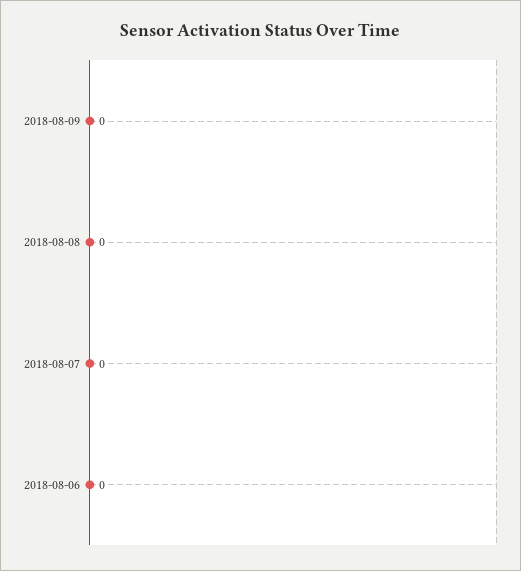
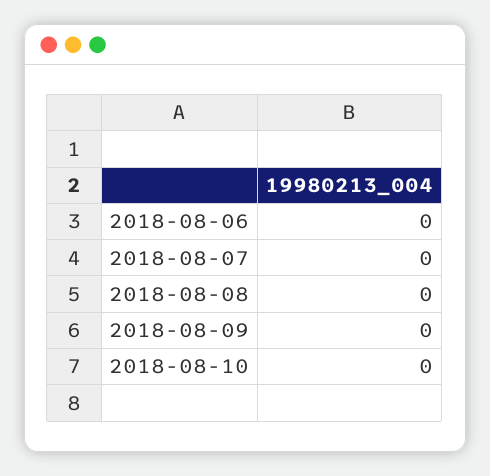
2018-08-10: none -> 0

